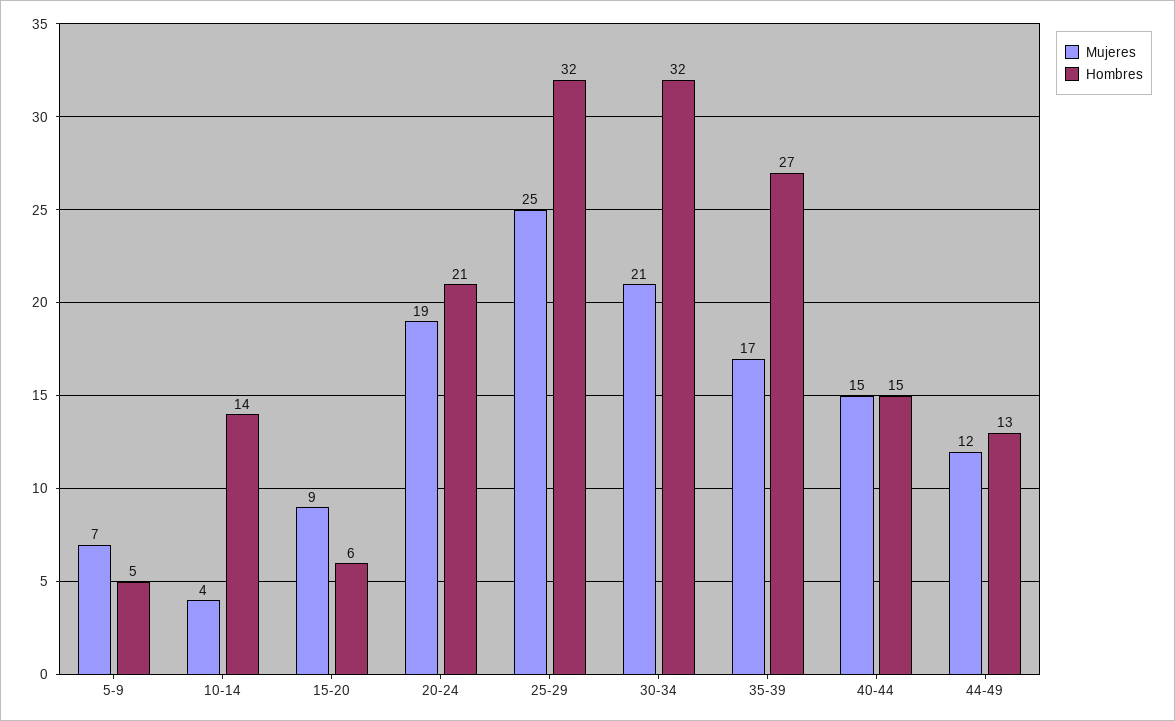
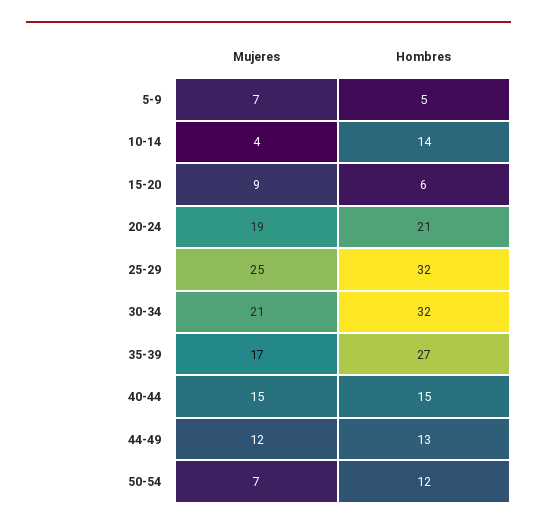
Mujeres, 50-54: none -> 7
Hombres, 50-54: none -> 12

